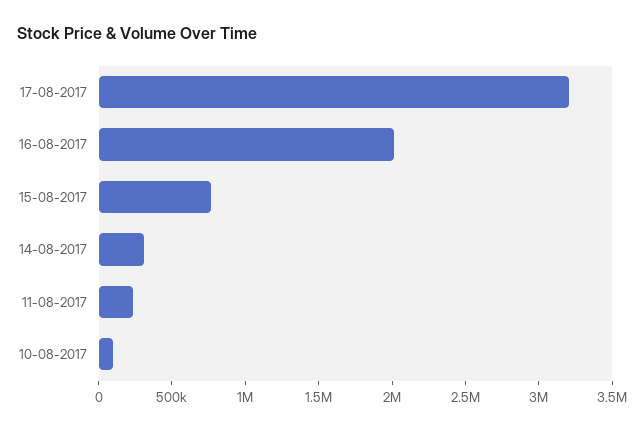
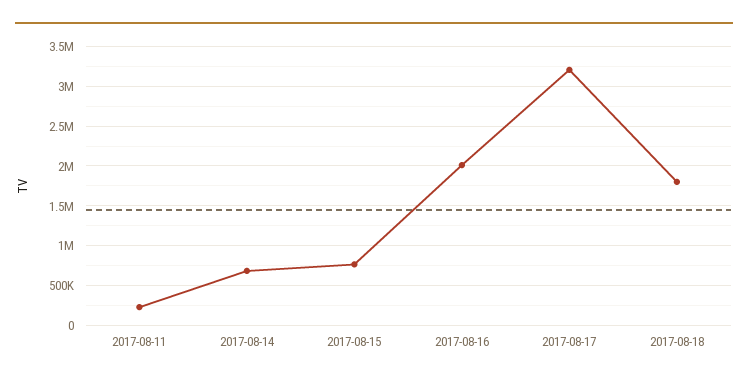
14-08-2017: 300000 -> 700000
10-08-2017: 100000 -> none
2017-08-18: none -> 1800000

